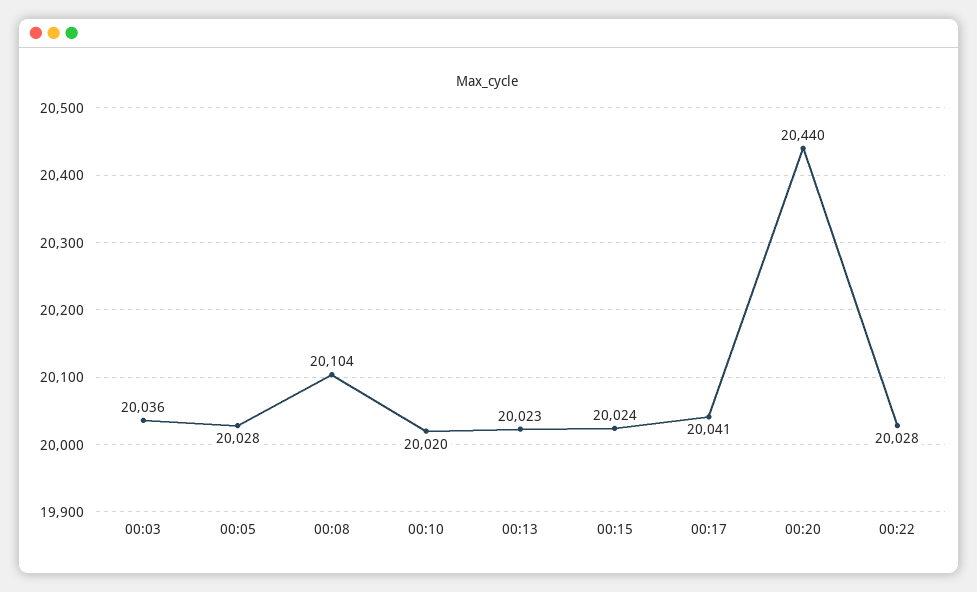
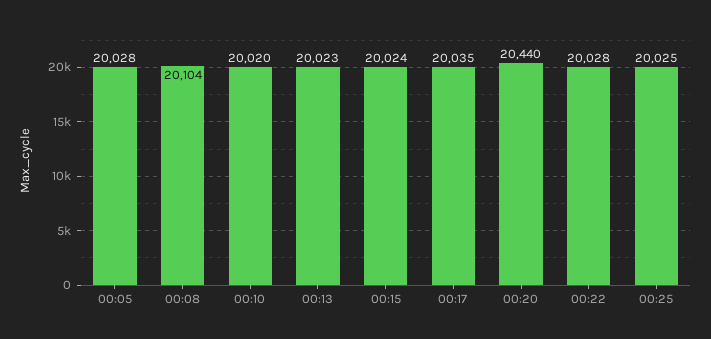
00:03: 20036 -> none
00:17: 20041 -> 20035
00:25: none -> 20025

